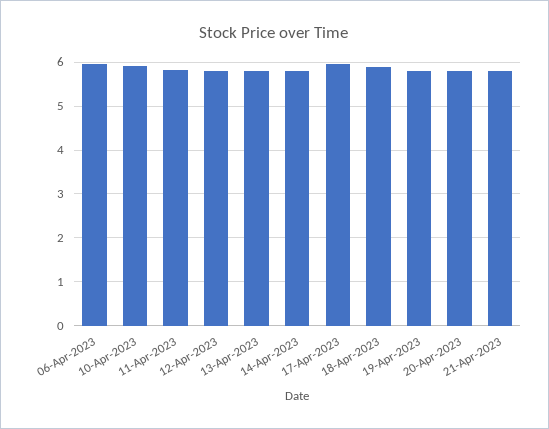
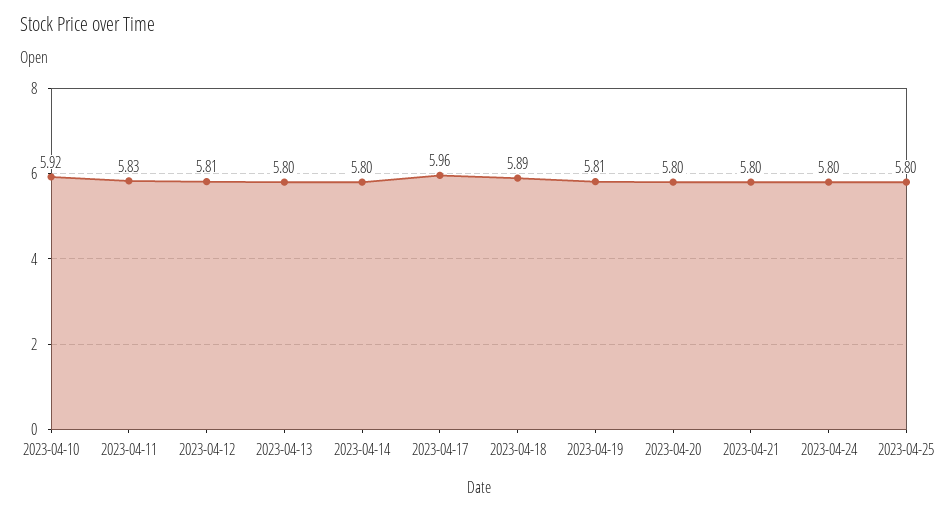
06-Apr-2023: 6 -> none
2023-04-24: none -> 5.8
2023-04-25: none -> 5.8

